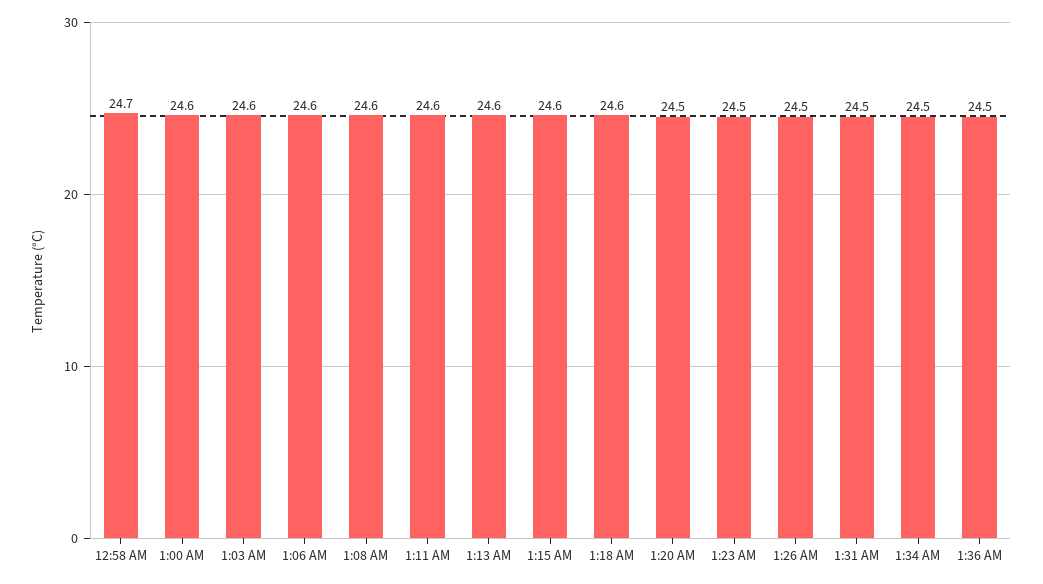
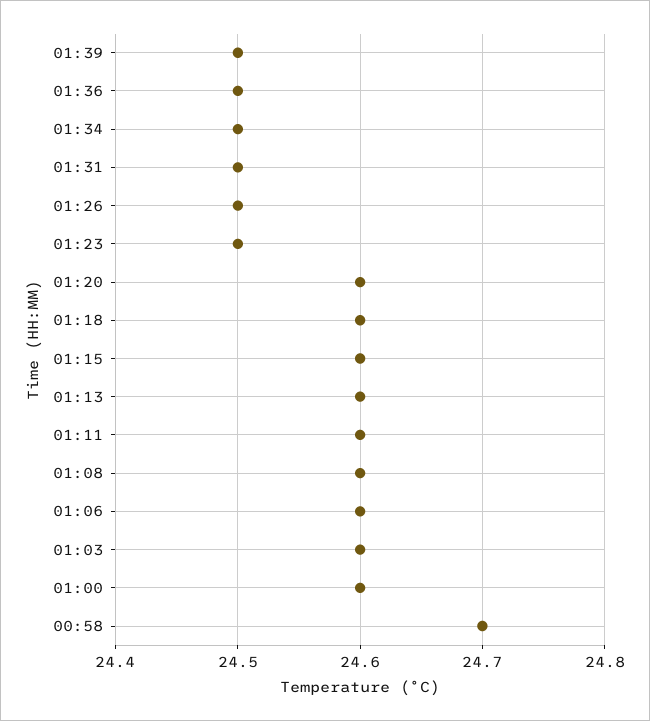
1:20 AM: 24.5 -> 24.6
01:39: none -> 24.5

